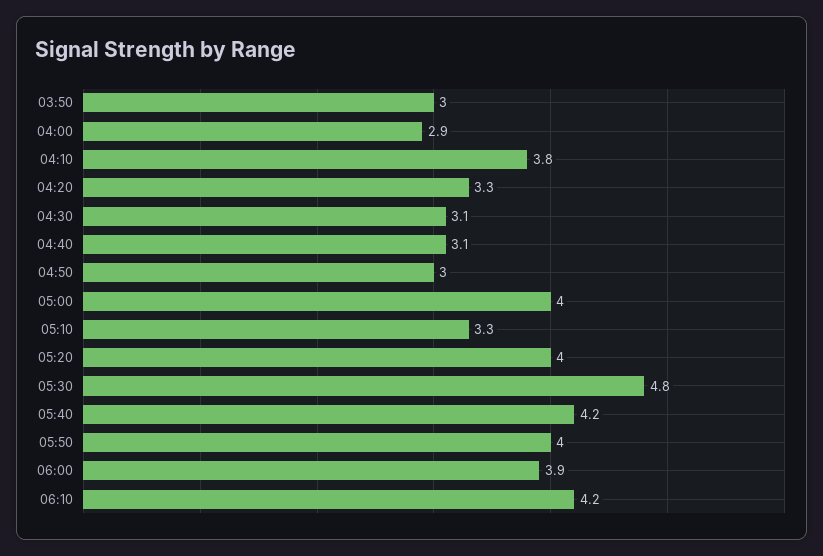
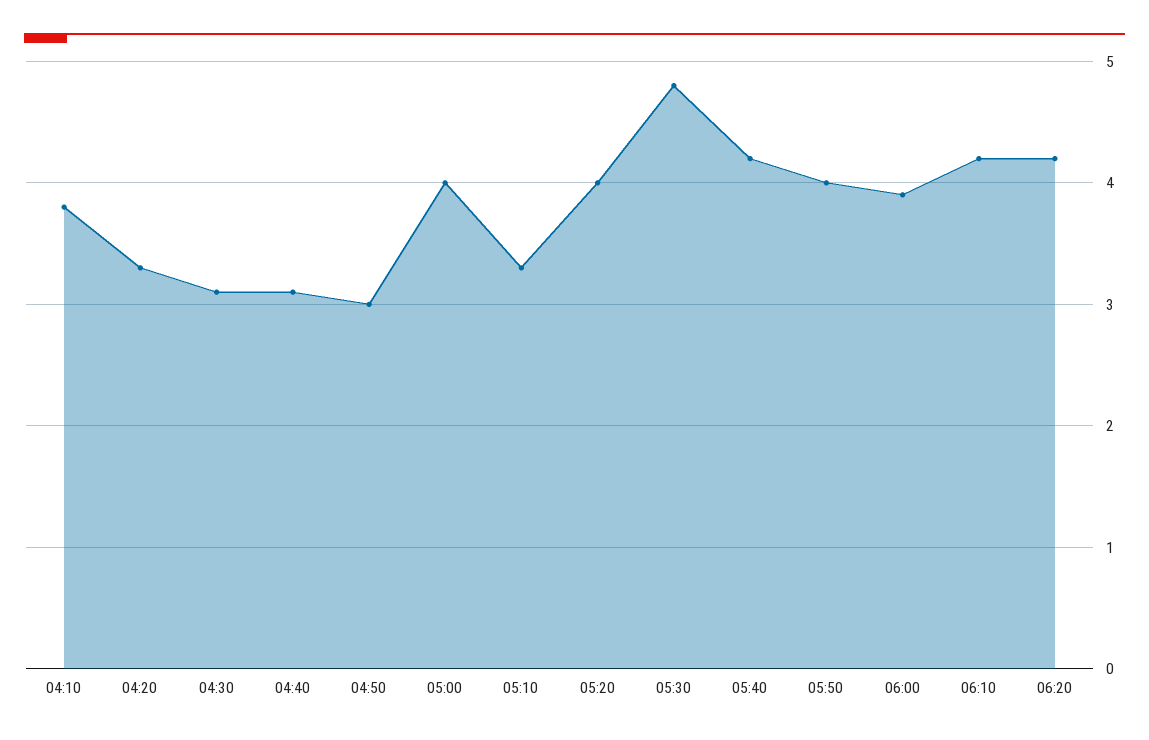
03:50: 3 -> none
04:00: 2.9 -> none
06:20: none -> 4.2

